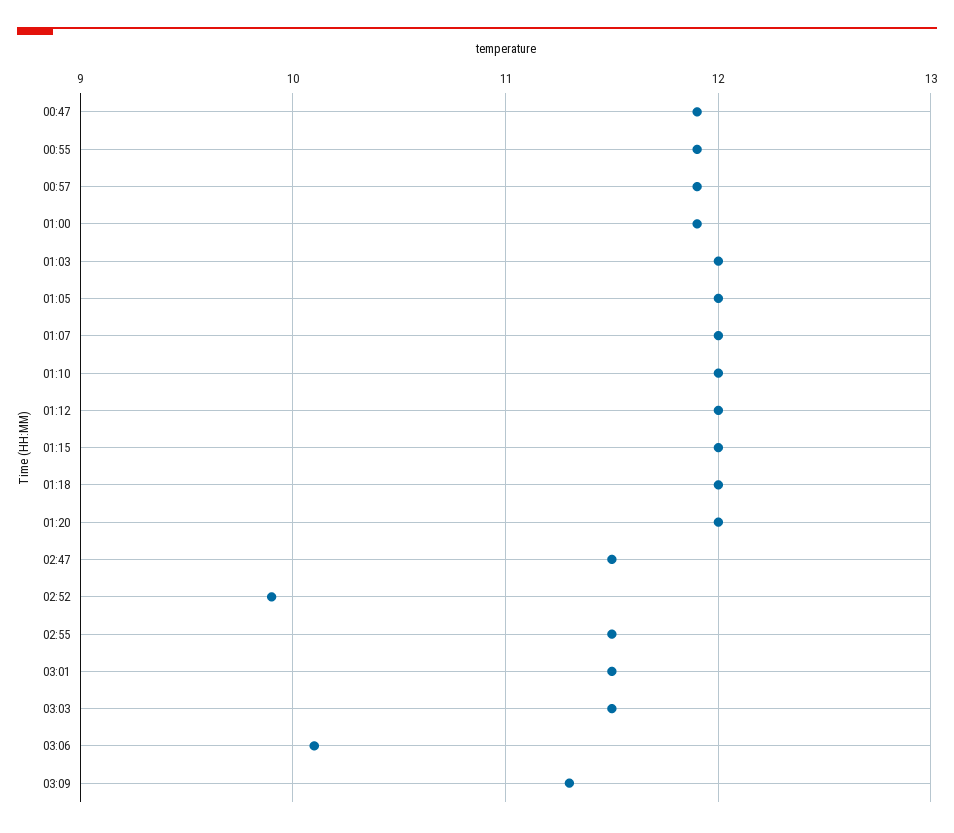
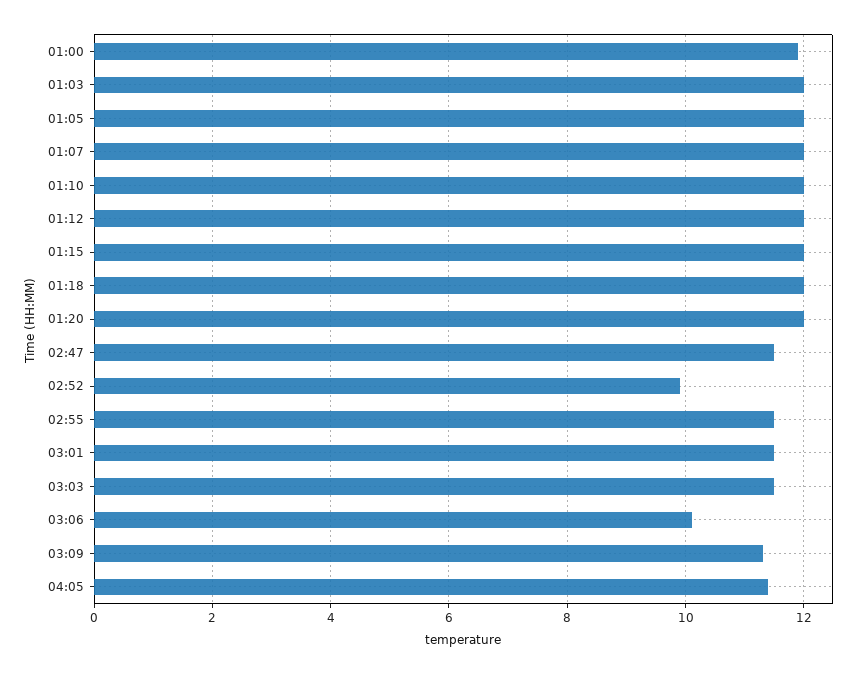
00:47: 11.9 -> none
00:55: 11.9 -> none
00:57: 11.9 -> none
04:05: none -> 11.5

